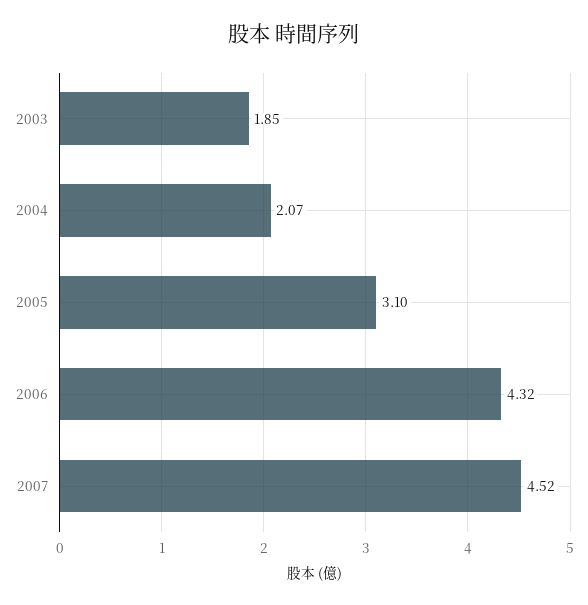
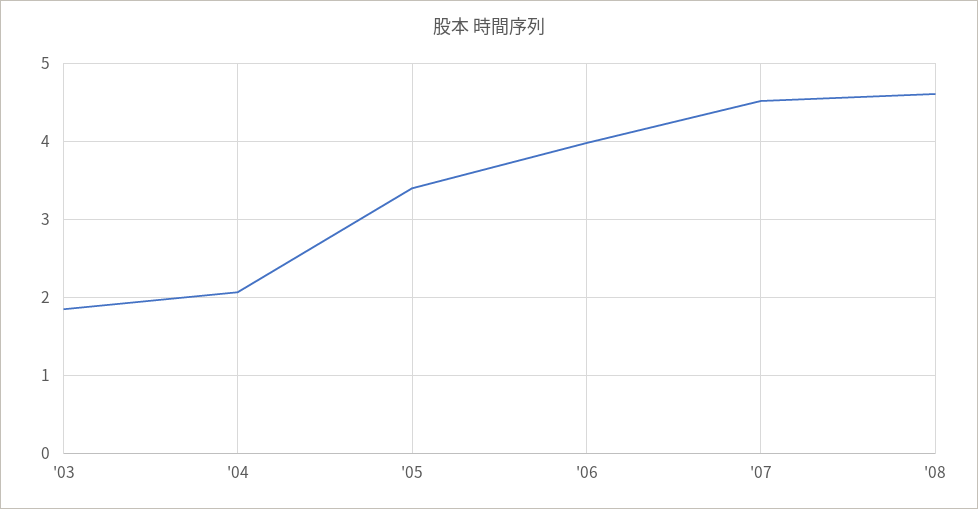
2005: 3.1 -> 3.4
2006: 4.32 -> 4
'08: none -> 4.6

